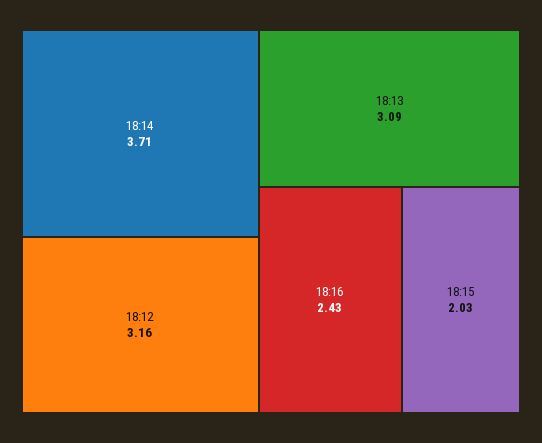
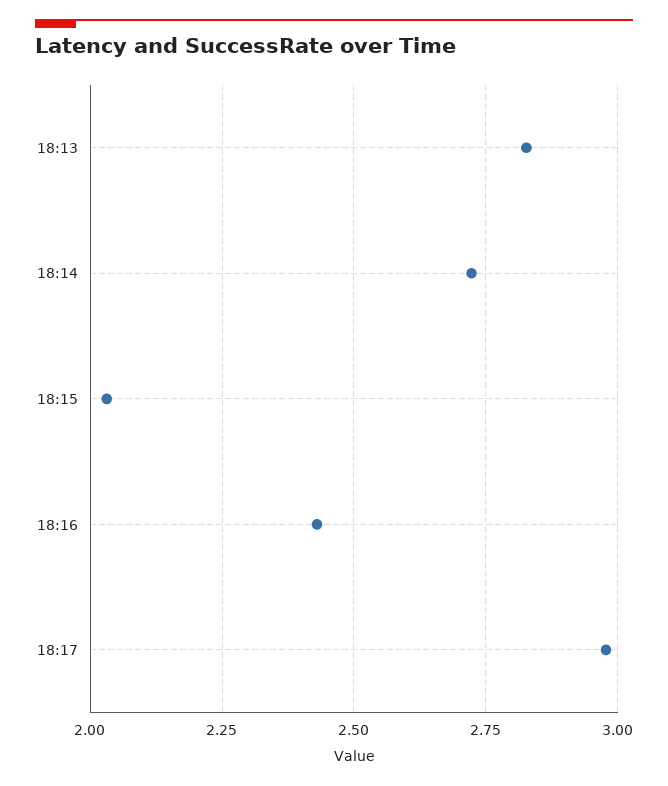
18:14: 3.71 -> 2.725
18:12: 3.16 -> none
18:13: 3.09 -> 2.825
18:17: none -> 2.975

